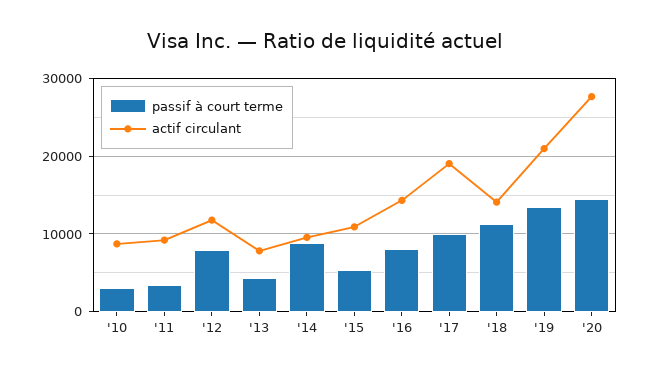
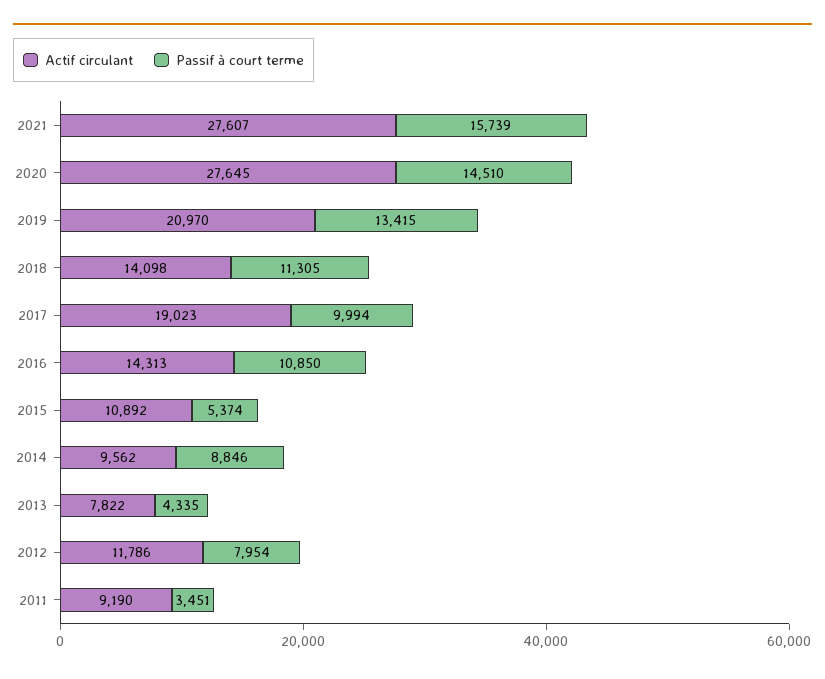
passif à court terme, '10: 3000 -> none
actif circulant, '10: 9000 -> none
passif à court terme, '16: 8000 -> 10850
actif circulant, 2021: none -> 27607
passif à court terme, 2021: none -> 15739

